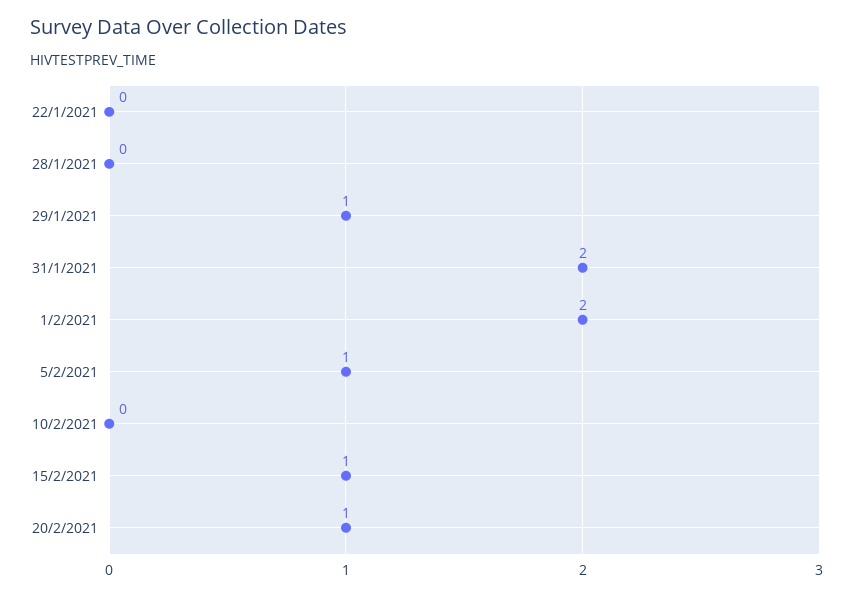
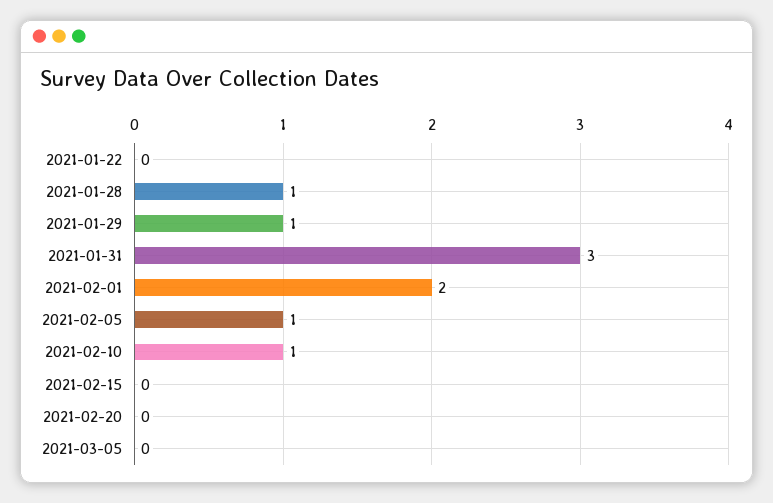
28/1/2021: 0 -> 1
31/1/2021: 2 -> 3
10/2/2021: 0 -> 1
15/2/2021: 1 -> 0
20/2/2021: 1 -> 0
2021-03-05: none -> 0

